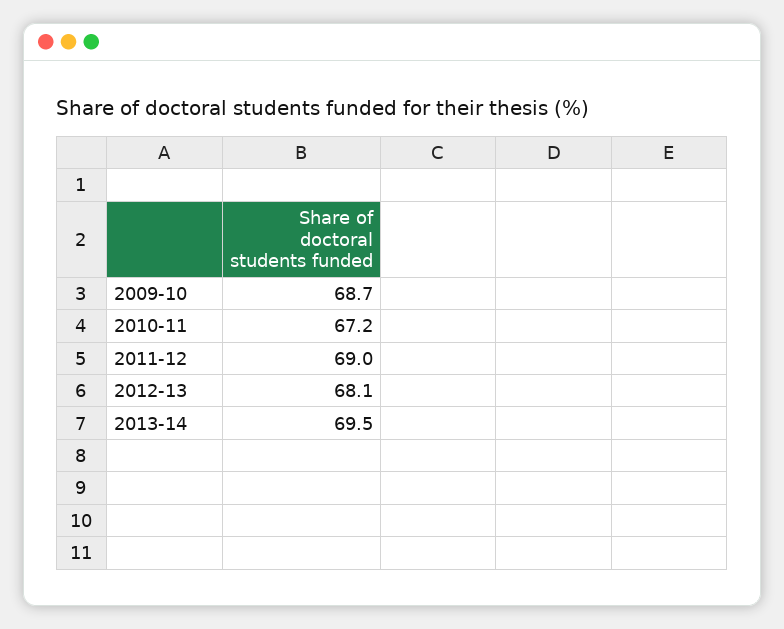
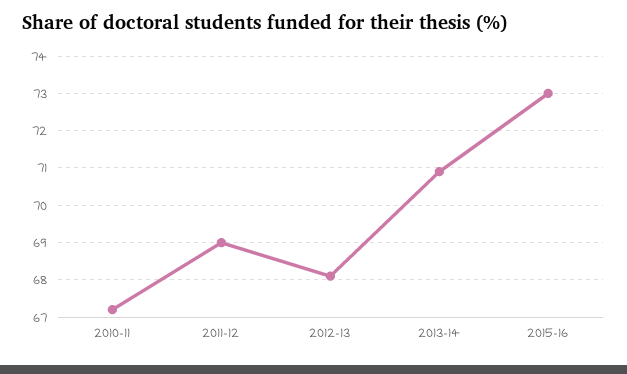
2009-10: 68.7 -> none
2013-14: 69.5 -> 71
2015-16: none -> 73

